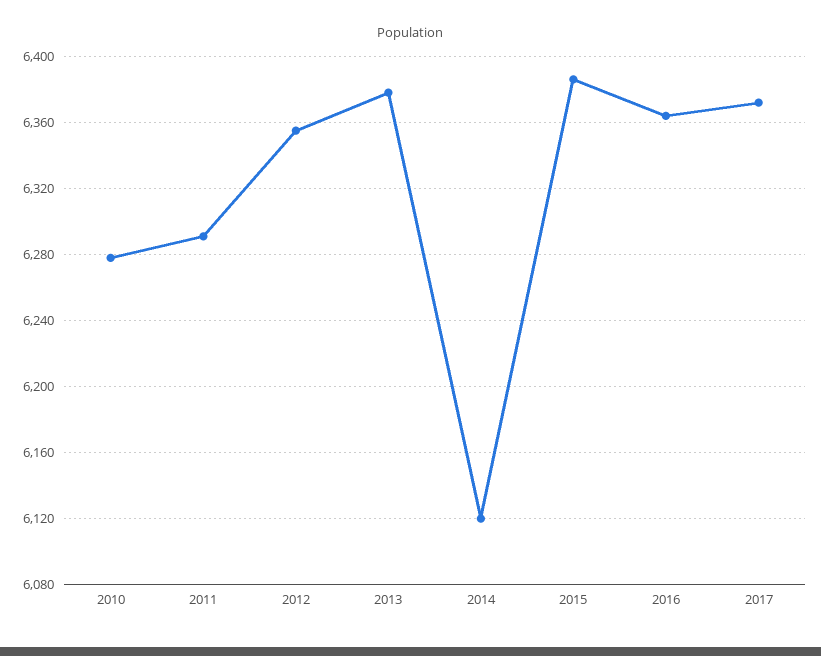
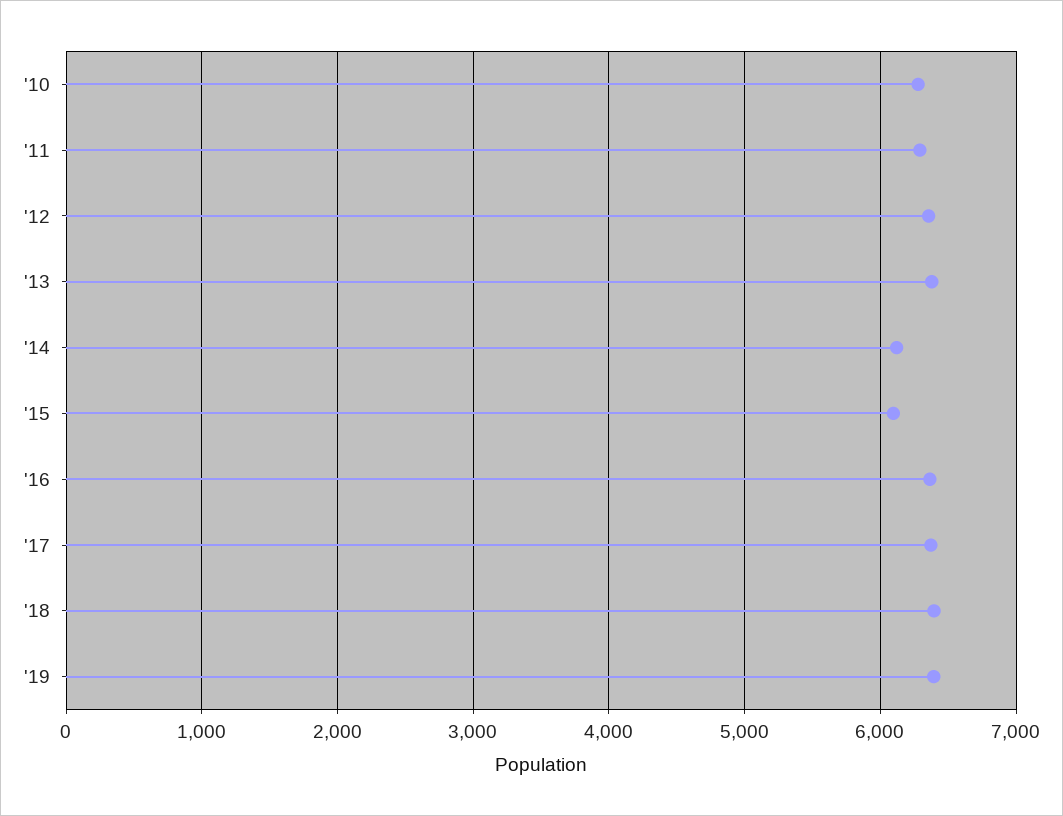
2015: 6385 -> 6100
'18: none -> 6400
'19: none -> 6400

